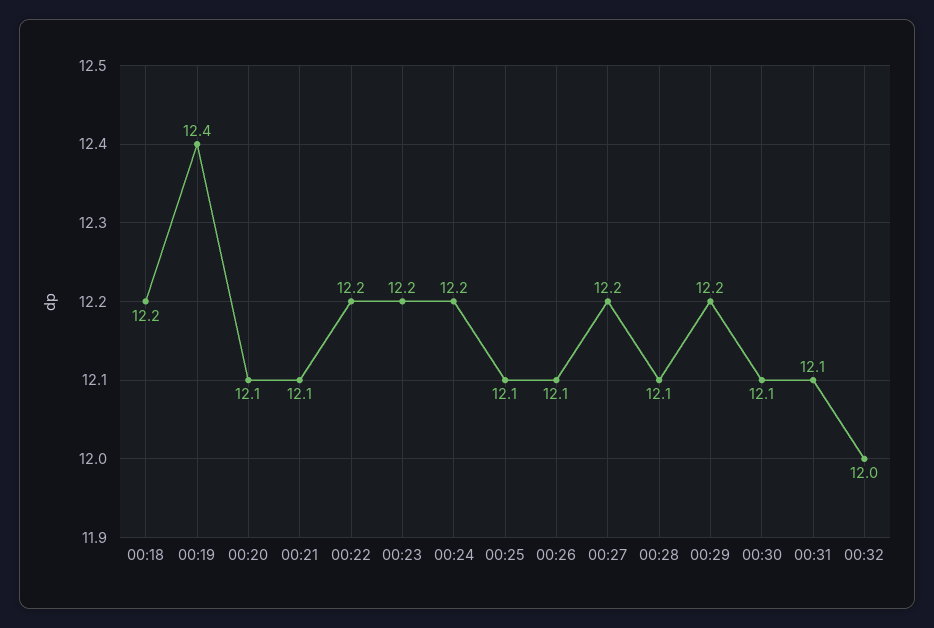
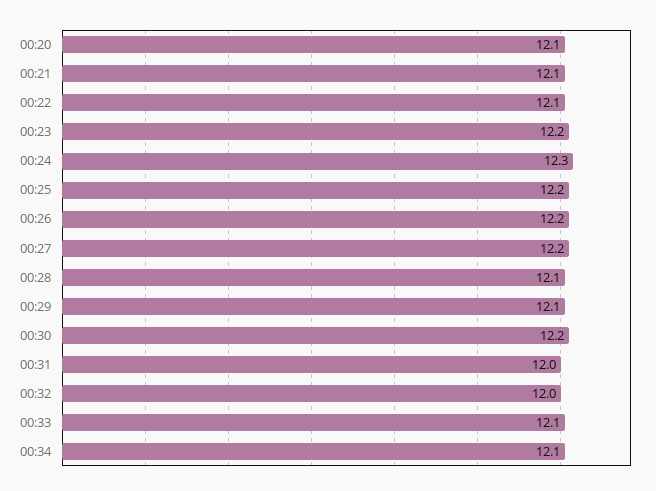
00:18: 12.2 -> none
00:19: 12.4 -> none
00:22: 12.2 -> 12.1
00:24: 12.2 -> 12.3
00:25: 12.1 -> 12.2
00:26: 12.1 -> 12.2
00:29: 12.2 -> 12.1
00:30: 12.1 -> 12.2
00:31: 12.1 -> 12
00:33: none -> 12.1
00:34: none -> 12.1

